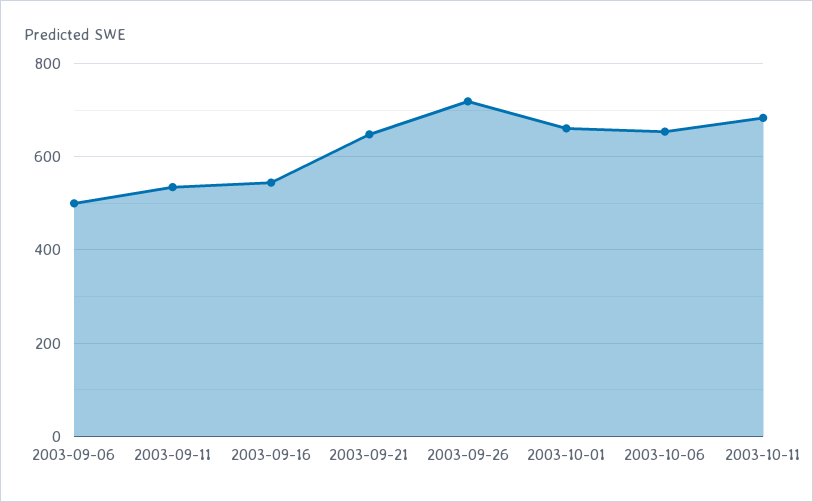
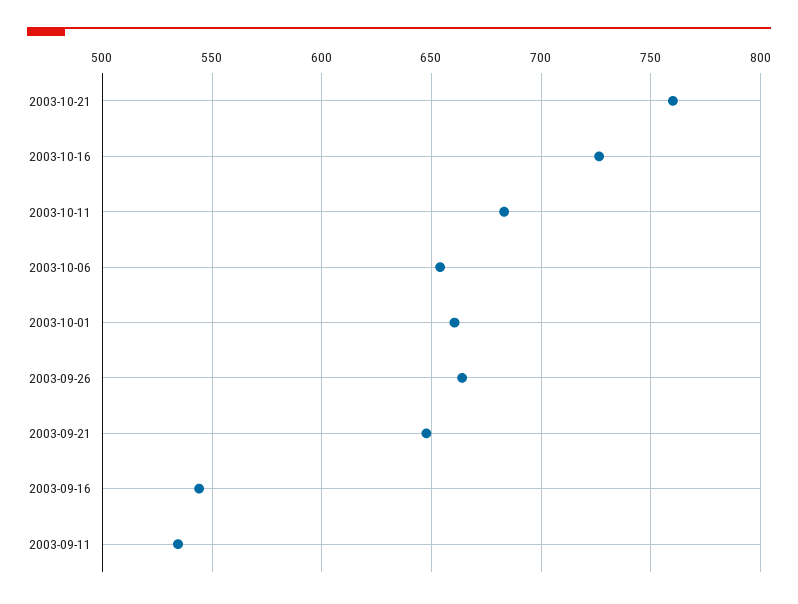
2003-09-06: 500 -> none
2003-09-26: 720 -> 665
2003-10-21: none -> 760
2003-10-16: none -> 725

